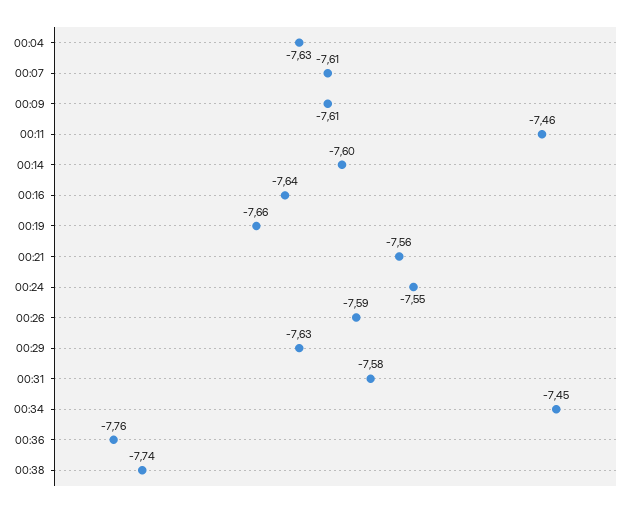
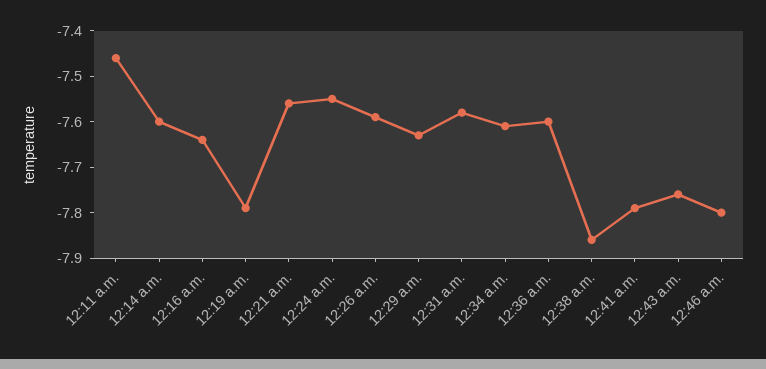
00:04: -7.63 -> none
00:07: -7.61 -> none
00:09: -7.61 -> none
00:19: -7.66 -> -7.8
00:34: -7.45 -> -7.6
00:36: -7.76 -> -7.6
00:38: -7.74 -> -7.85
12:41 a.m.: none -> -7.8
12:43 a.m.: none -> -7.75
12:46 a.m.: none -> -7.8

